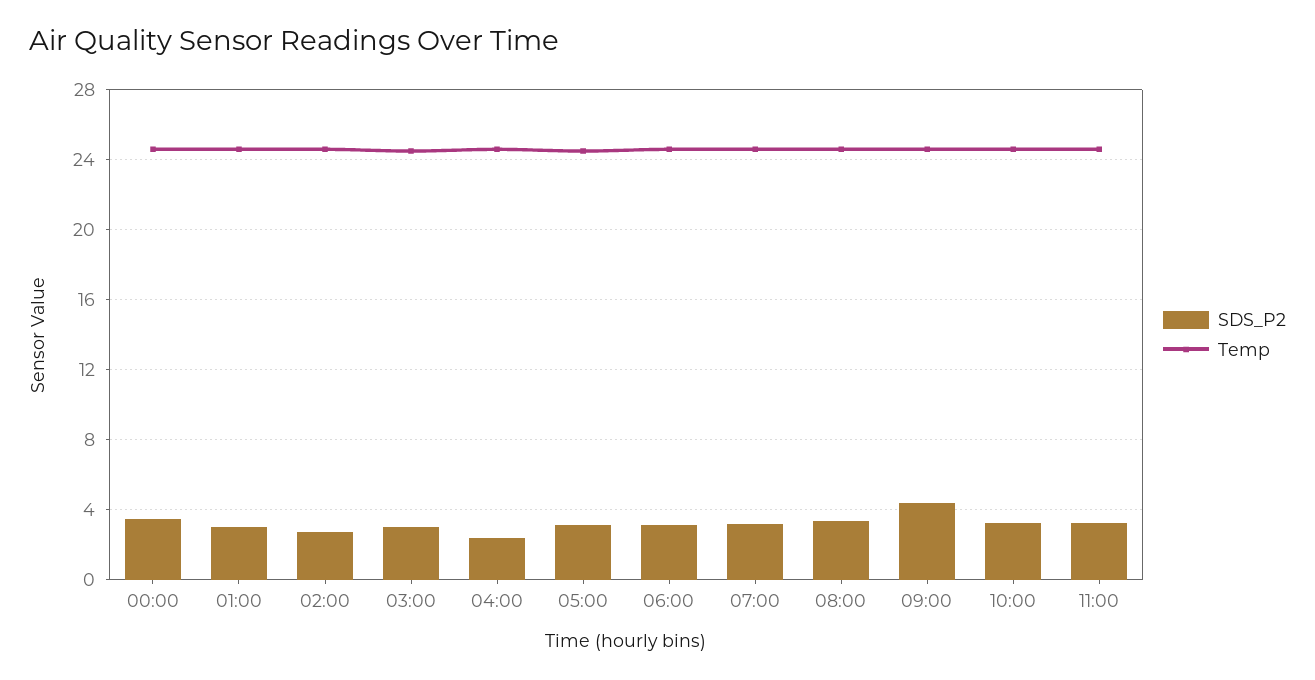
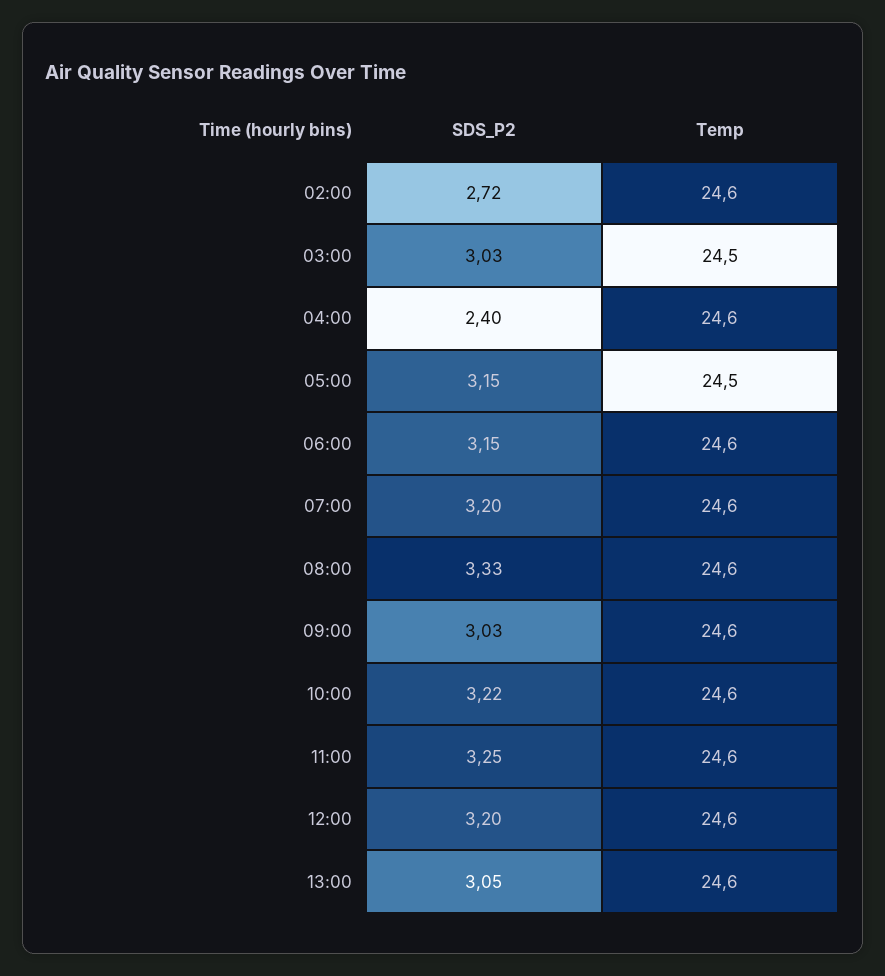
SDS_P2, 00:00: 3.5 -> none
Temp, 00:00: 24.5 -> none
SDS_P2, 01:00: 3 -> none
Temp, 01:00: 24.5 -> none
SDS_P2, 09:00: 4.5 -> 3.03
SDS_P2, 12:00: none -> 3.2
Temp, 12:00: none -> 24.6
SDS_P2, 13:00: none -> 3.05
Temp, 13:00: none -> 24.6

